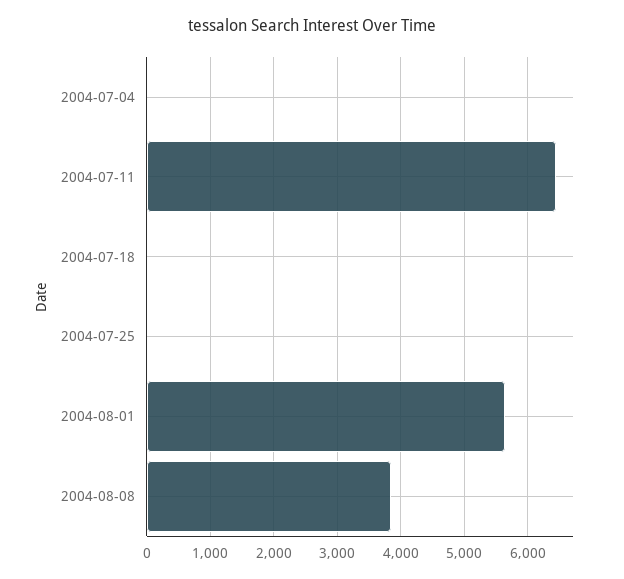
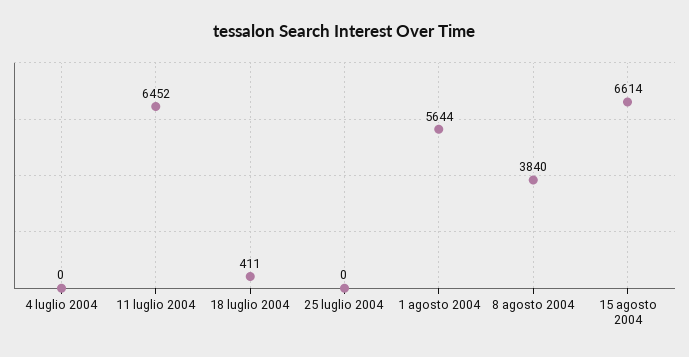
2004-07-18: 0 -> 411
15 agosto 2004: none -> 6614

